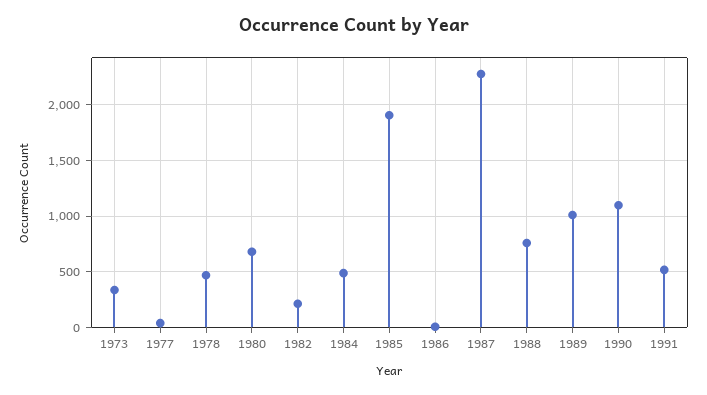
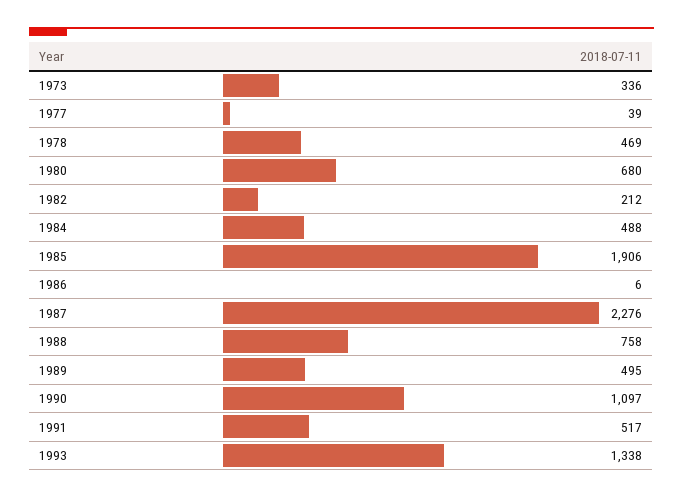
1989: 1000 -> 495
1993: none -> 1338

